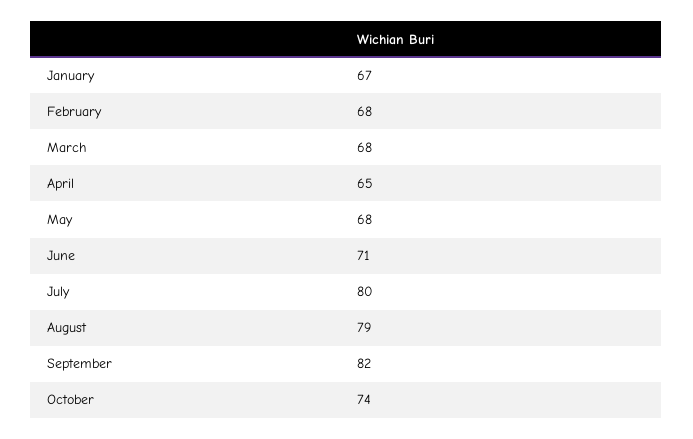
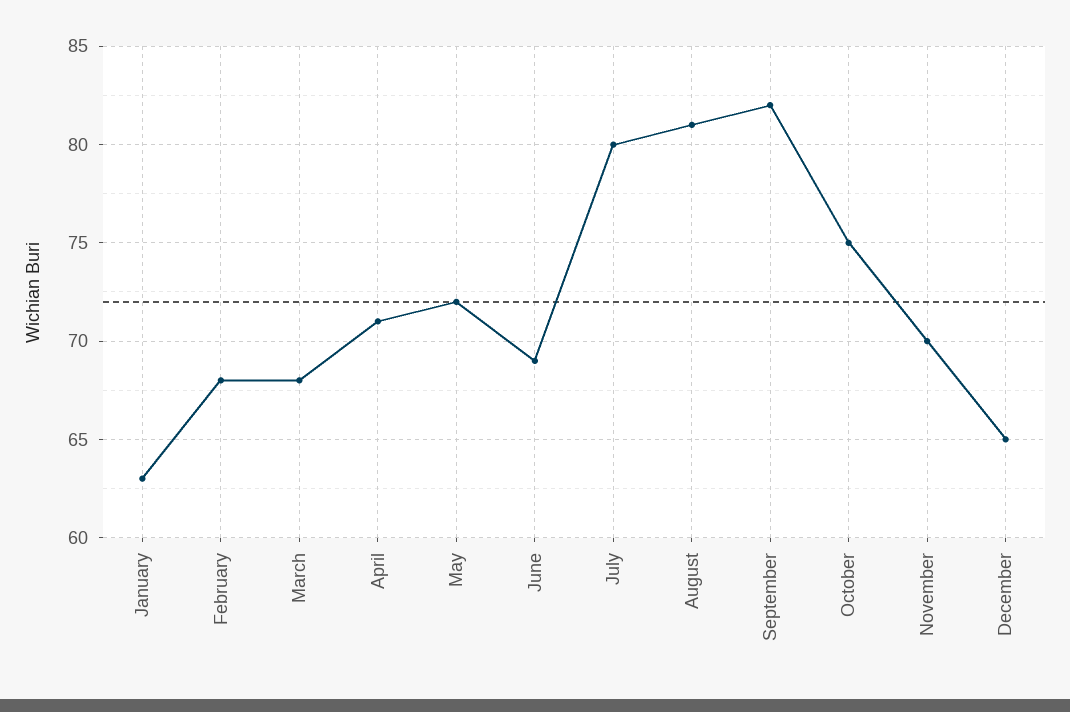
January: 67 -> 63
April: 65 -> 71
May: 68 -> 72
June: 71 -> 69
August: 79 -> 81
October: 74 -> 75
November: none -> 70
December: none -> 65

